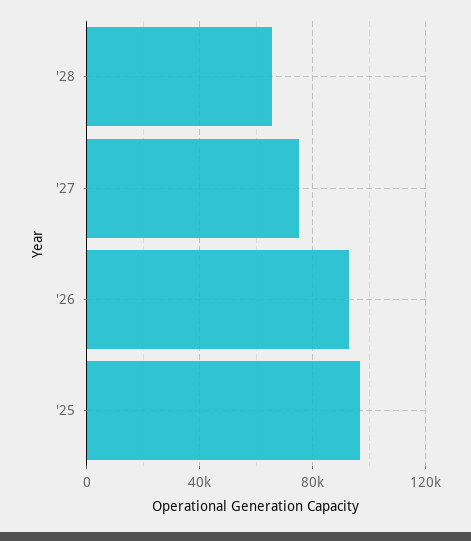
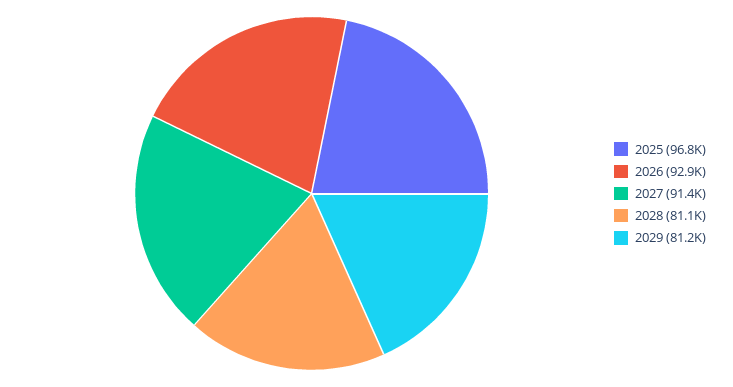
'28: 65000 -> 81100
'27: 75000 -> 91400
2029: none -> 81200

